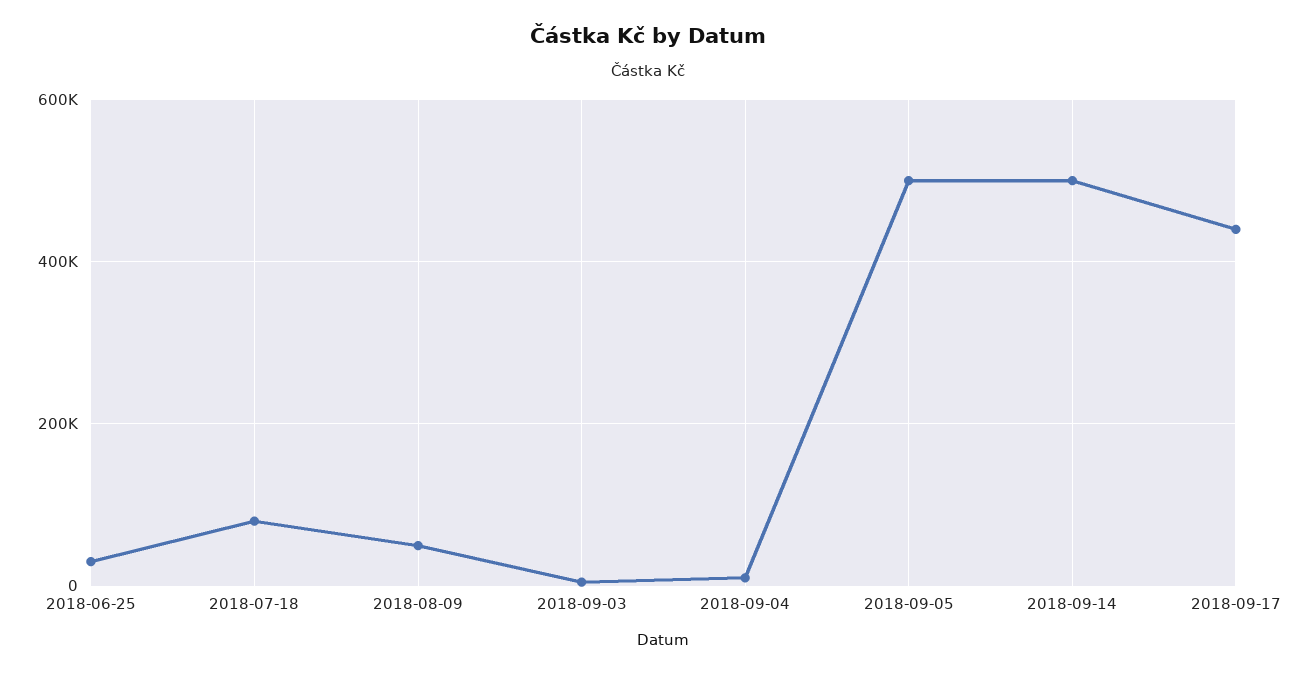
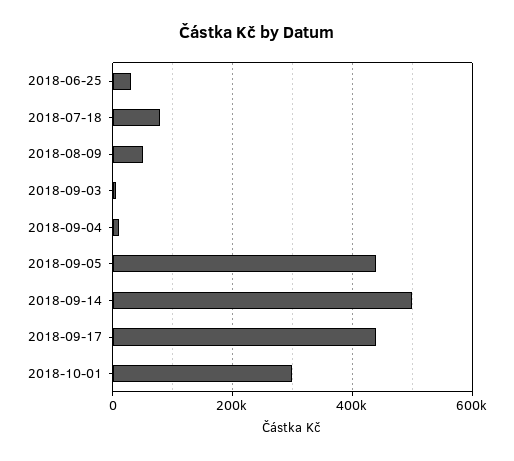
2018-09-05: 500000 -> 440000
2018-10-01: none -> 300000

